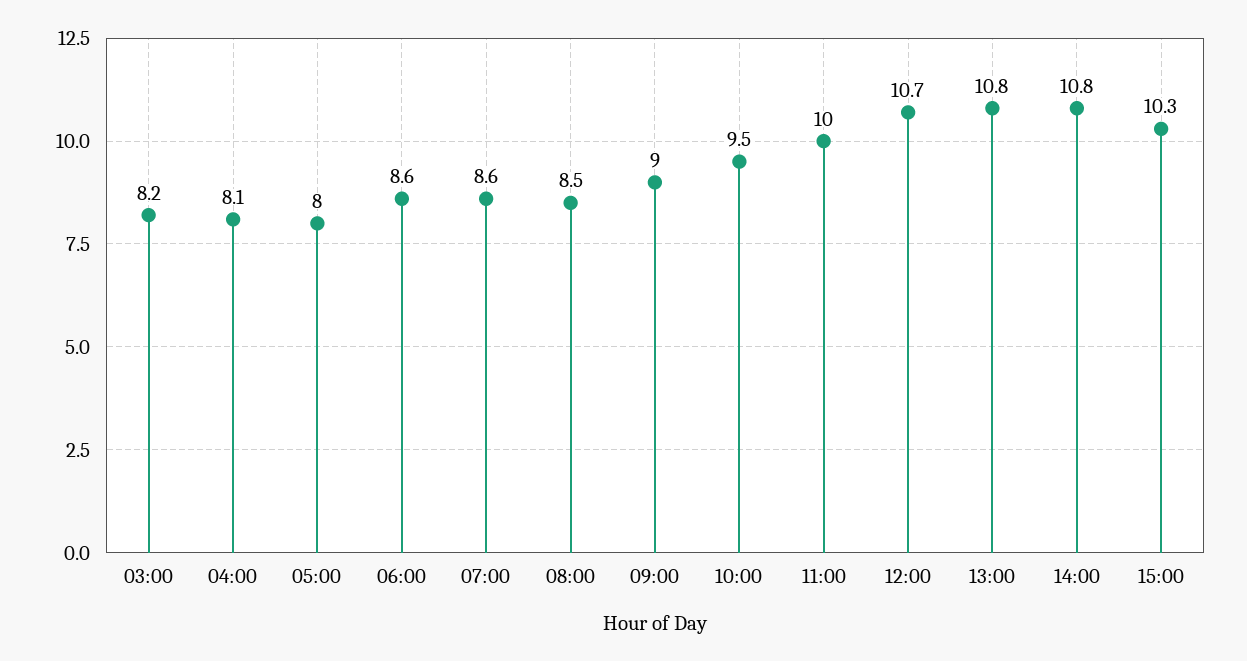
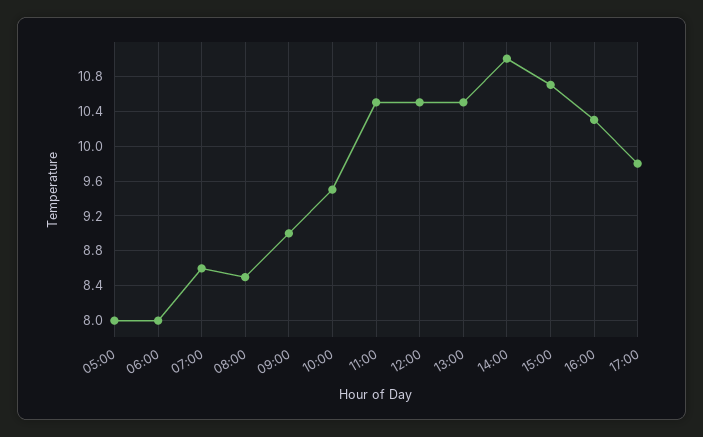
03:00: 8.2 -> none
04:00: 8.1 -> none
06:00: 8.6 -> 8
11:00: 10 -> 10.5
12:00: 10.7 -> 10.5
13:00: 10.8 -> 10.5
14:00: 10.8 -> 11
15:00: 10.3 -> 10.7
16:00: none -> 10.3
17:00: none -> 9.8

